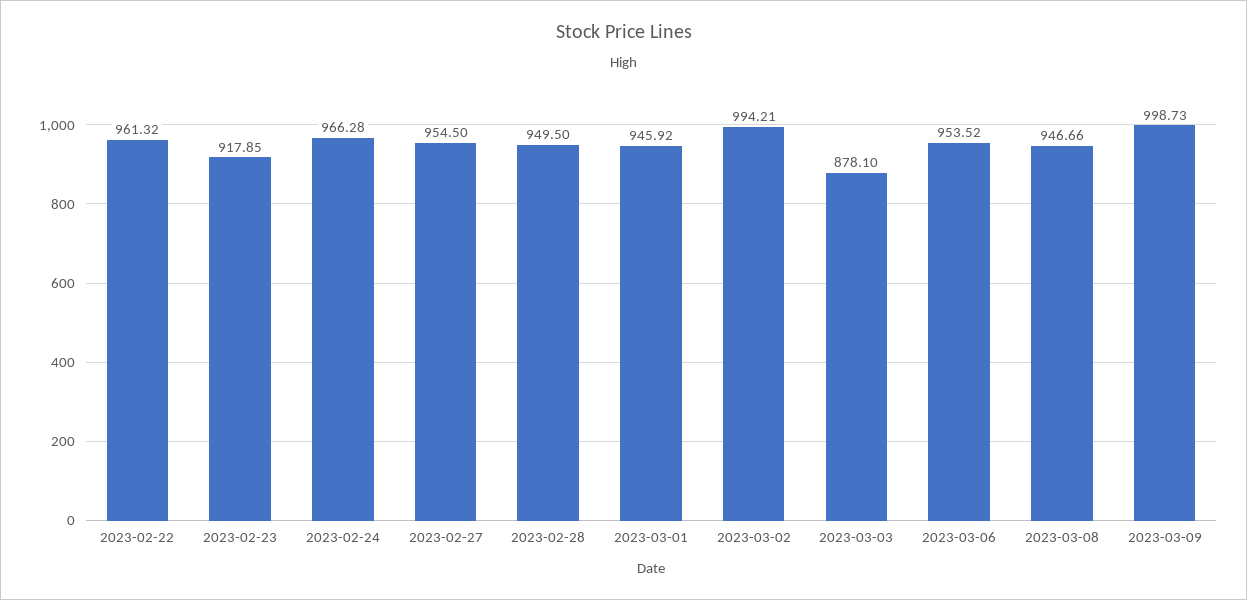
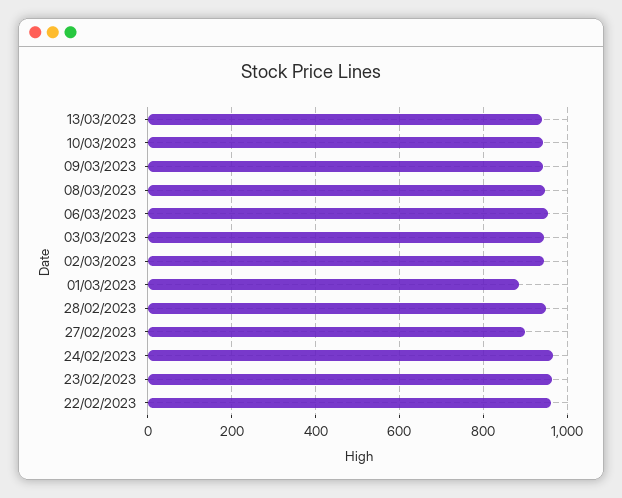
2023-02-23: 917.85 -> 960
2023-02-27: 954.5 -> 900
2023-03-01: 945.92 -> 880
2023-03-02: 994.21 -> 940
2023-03-03: 878.1 -> 940
2023-03-09: 998.73 -> 940
13/03/2023: none -> 940
10/03/2023: none -> 940

